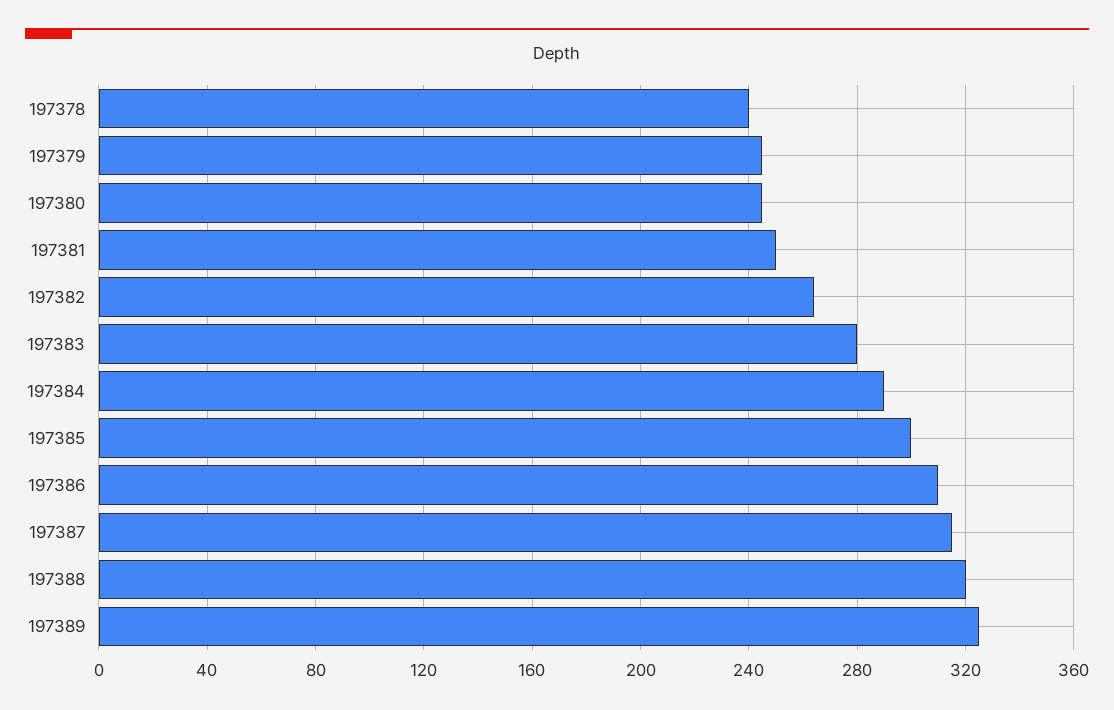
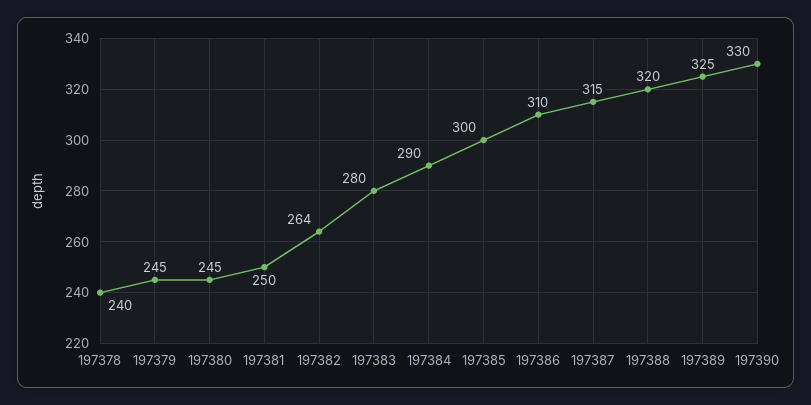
197390: none -> 330

